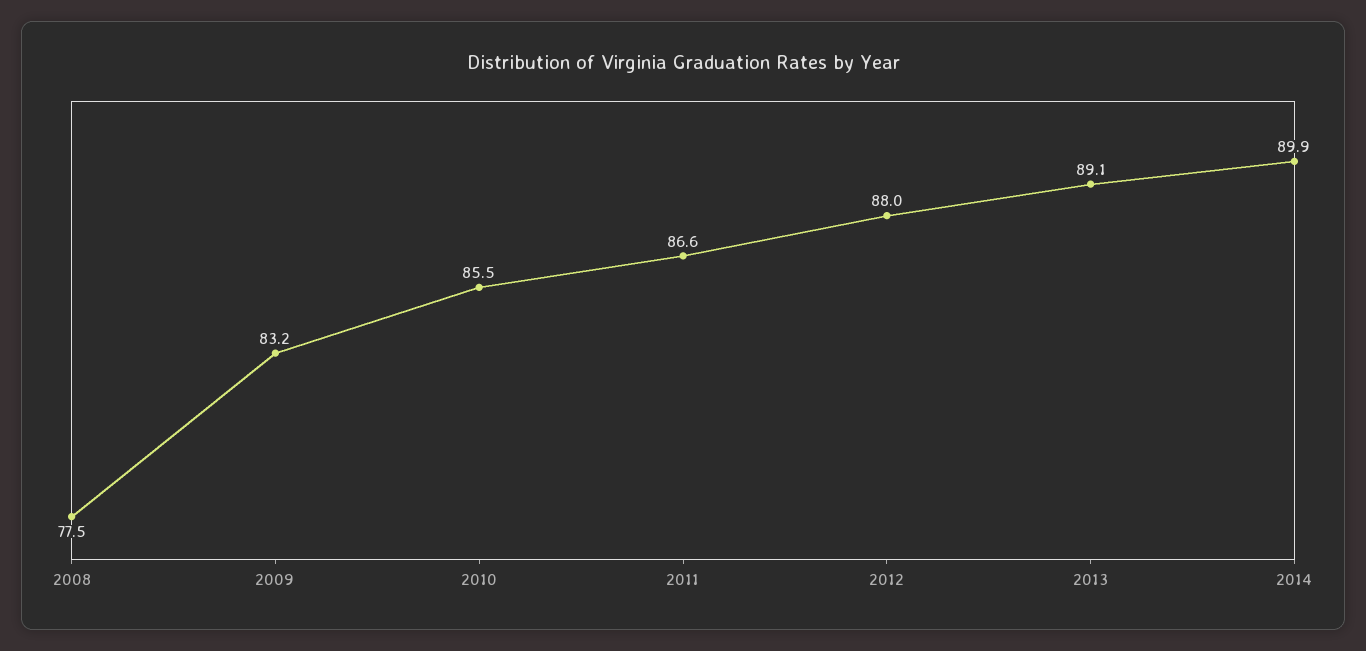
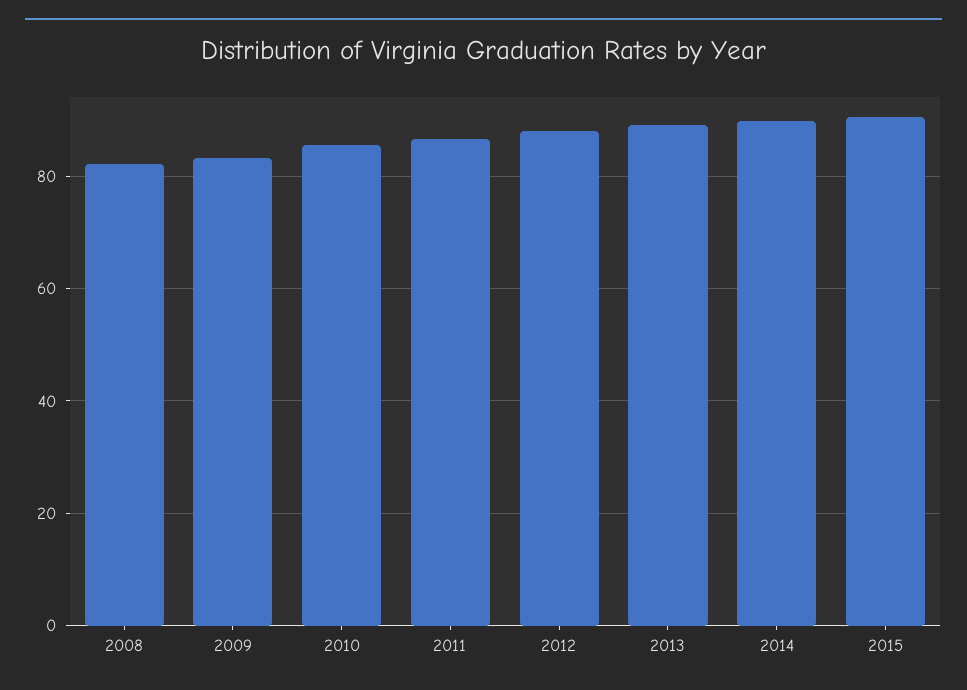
2008: 77.5 -> 82
2015: none -> 90

